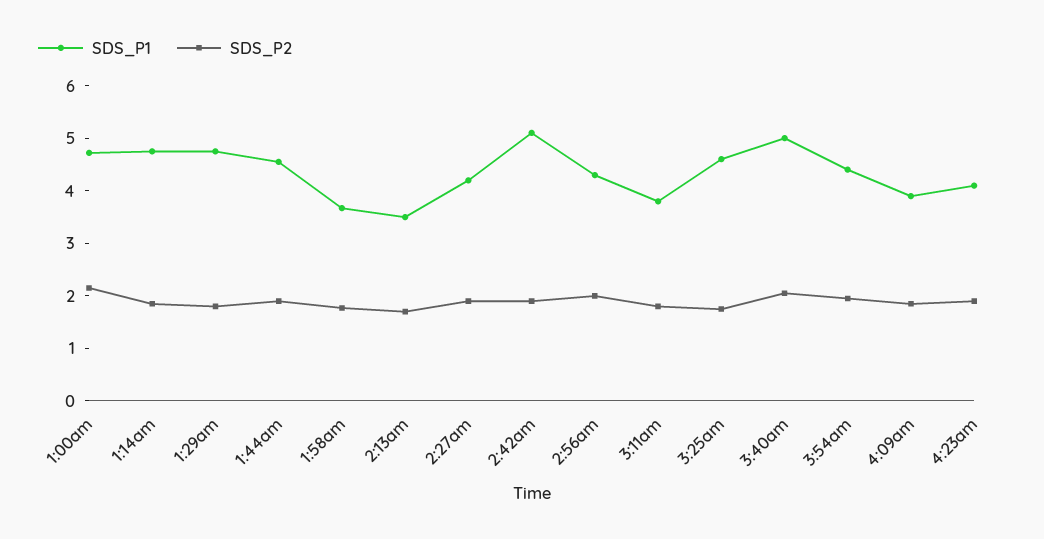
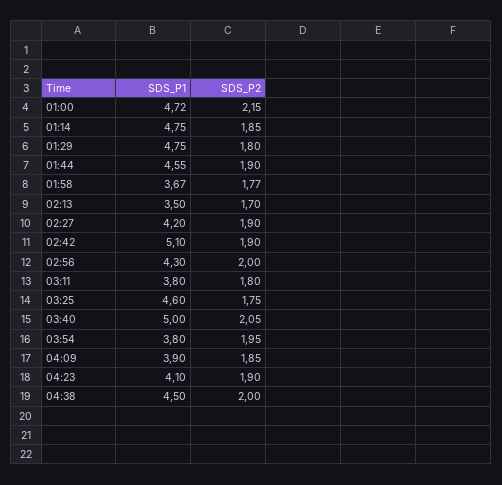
SDS_P1, 3:54am: 4.4 -> 3.8
SDS_P1, 04:38: none -> 4.5
SDS_P2, 04:38: none -> 2

